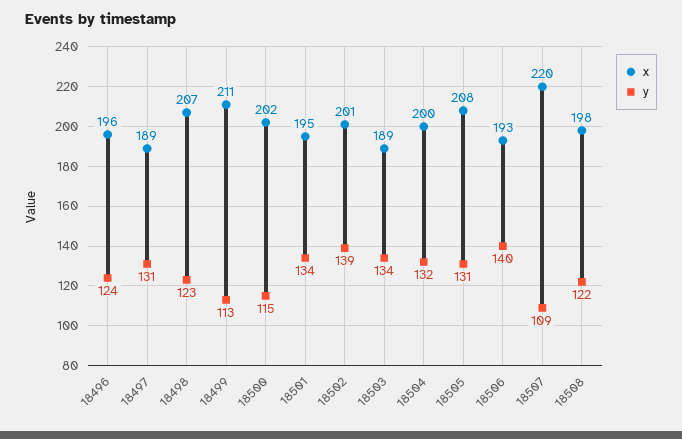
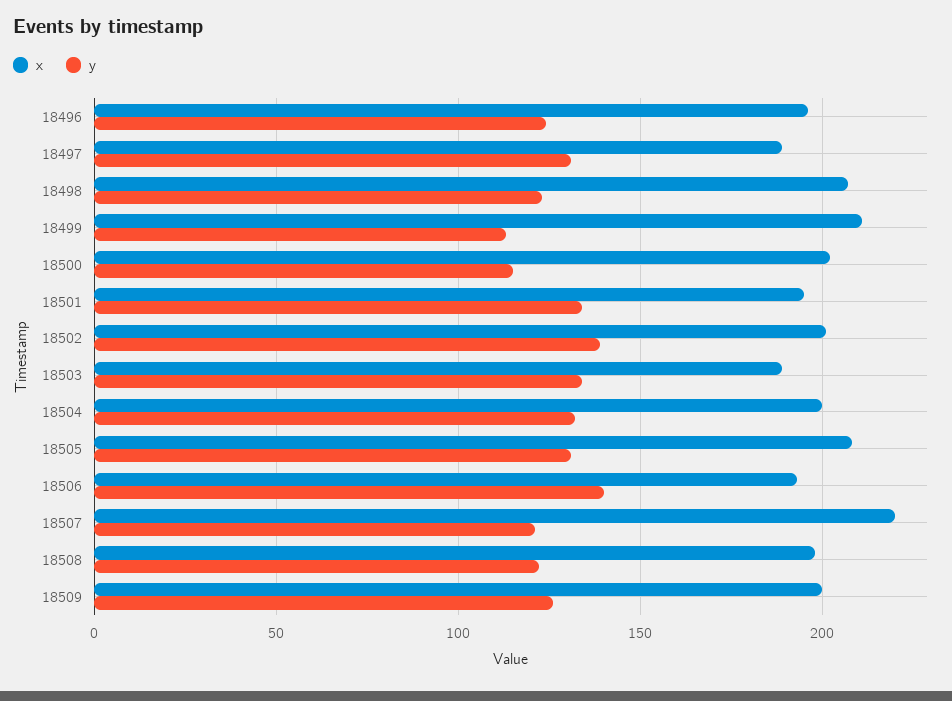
y, 18507: 109 -> 120
x, 18509: none -> 200
y, 18509: none -> 125

